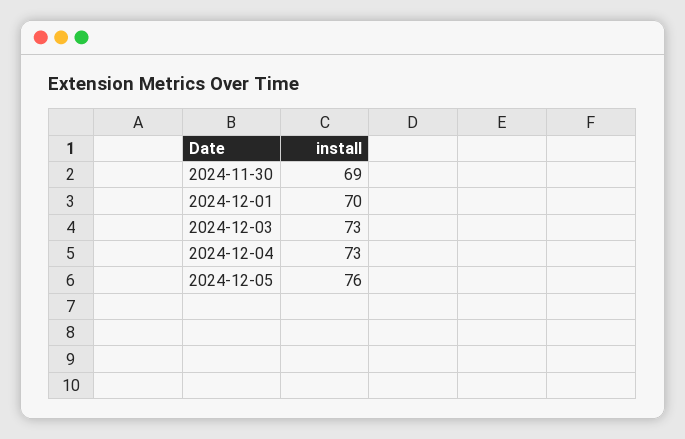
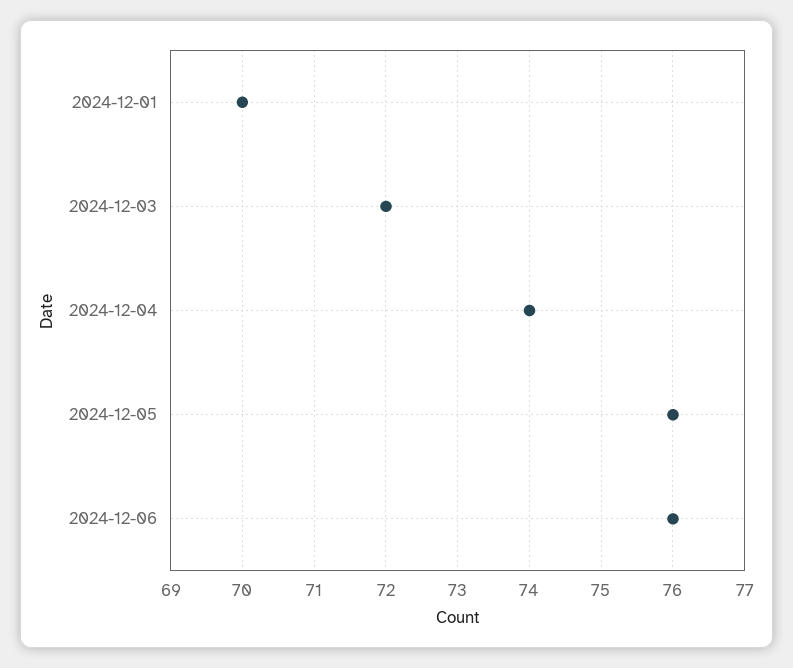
2024-11-30: 69 -> none
2024-12-03: 73 -> 72
2024-12-04: 73 -> 74
2024-12-06: none -> 76

